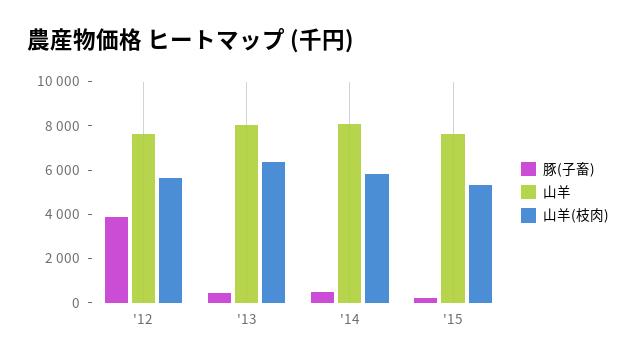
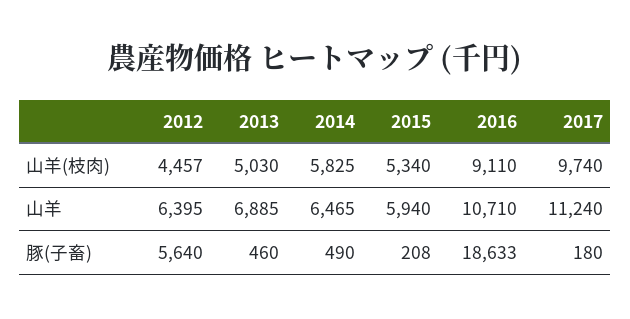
豚(子畜), '12: 4000 -> 5640
山羊, '12: 7500 -> 6395
山羊(枝肉), '12: 5500 -> 4457
山羊, '13: 8000 -> 6885
山羊(枝肉), '13: 6500 -> 5030
山羊, '14: 8000 -> 6465
山羊, '15: 7500 -> 5940
山羊(枝肉), 2016: none -> 9110
山羊(枝肉), 2017: none -> 9740
山羊, 2016: none -> 10710
山羊, 2017: none -> 11240
豚(子畜), 2016: none -> 18633
豚(子畜), 2017: none -> 180

